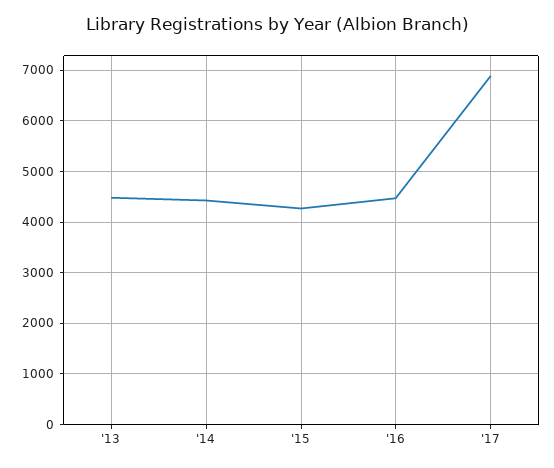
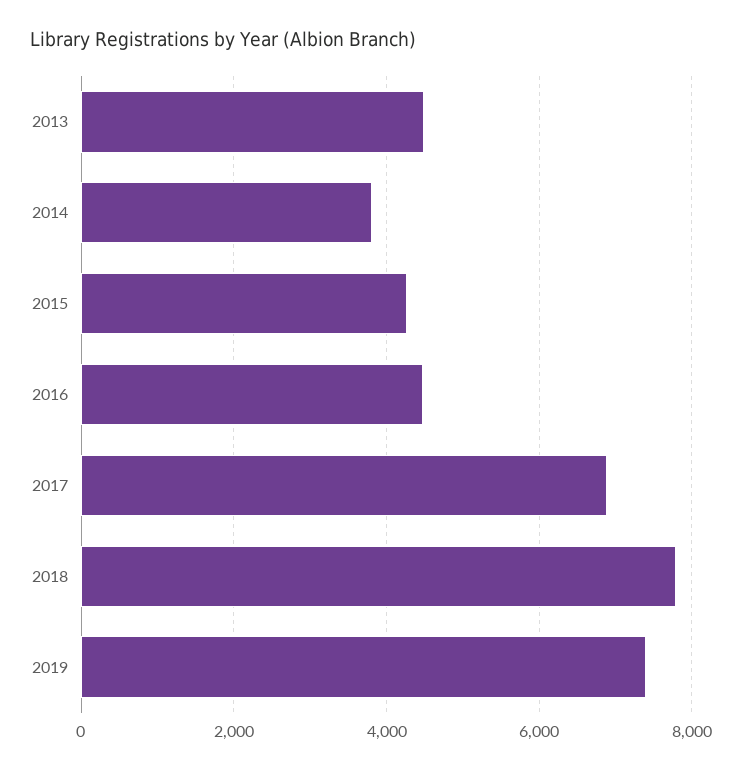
'14: 4400 -> 3800
2018: none -> 7800
2019: none -> 7400

